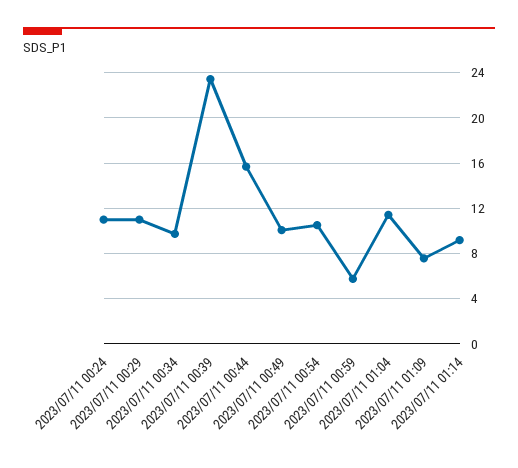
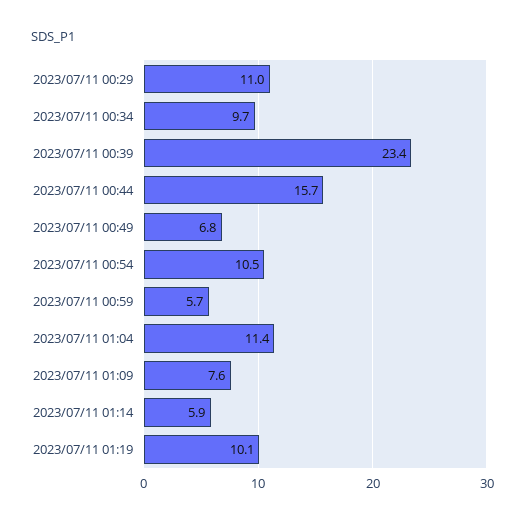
2023/07/11 00:24: 11 -> none
2023/07/11 00:49: 10 -> 6.8
2023/07/11 01:14: 9 -> 5.9
2023/07/11 01:19: none -> 10.1

